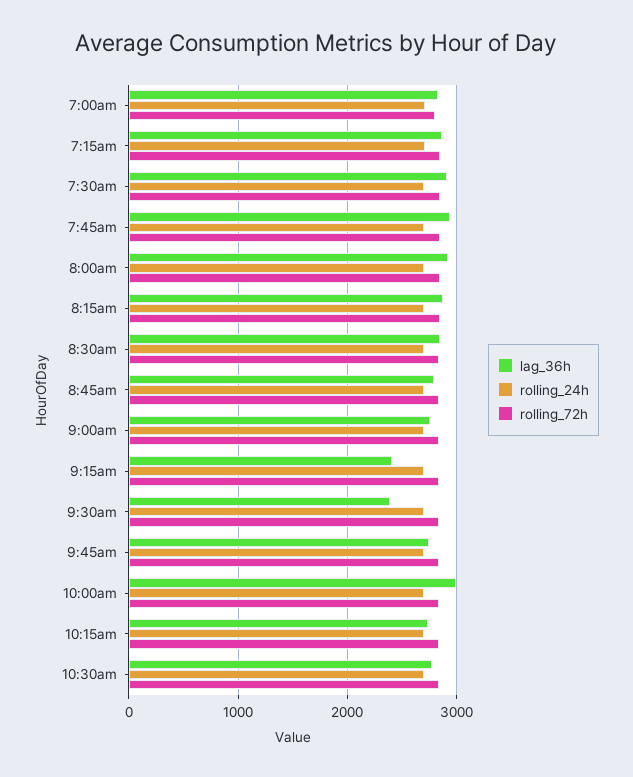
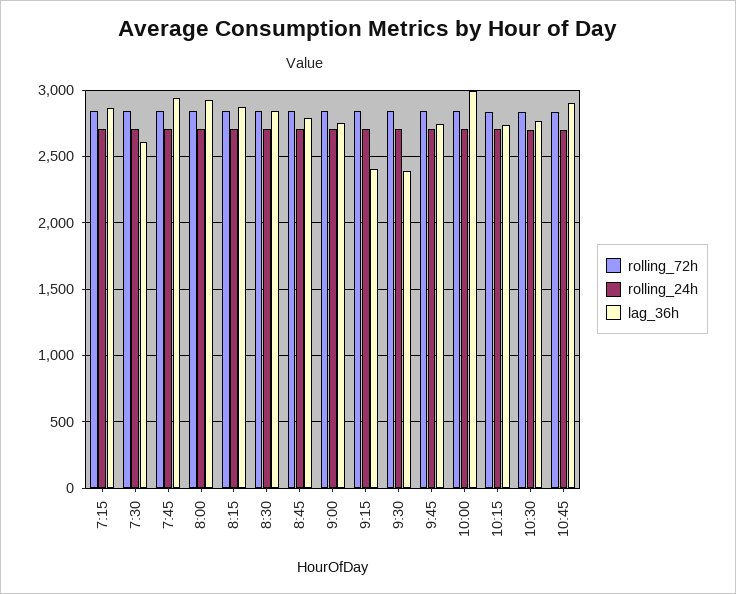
lag_36h, 7:00am: 2800 -> none
rolling_24h, 7:00am: 2700 -> none
rolling_72h, 7:00am: 2800 -> none
lag_36h, 7:30am: 2900 -> 2600
rolling_72h, 10:45: none -> 2850
rolling_24h, 10:45: none -> 2700
lag_36h, 10:45: none -> 2900

